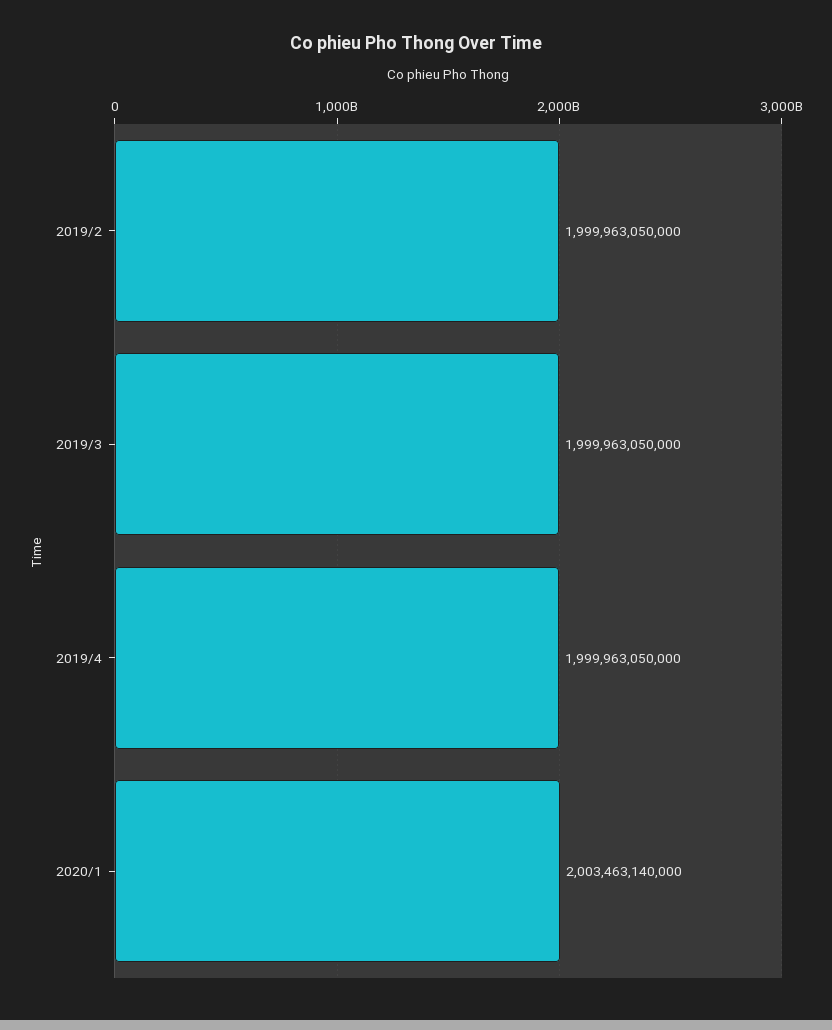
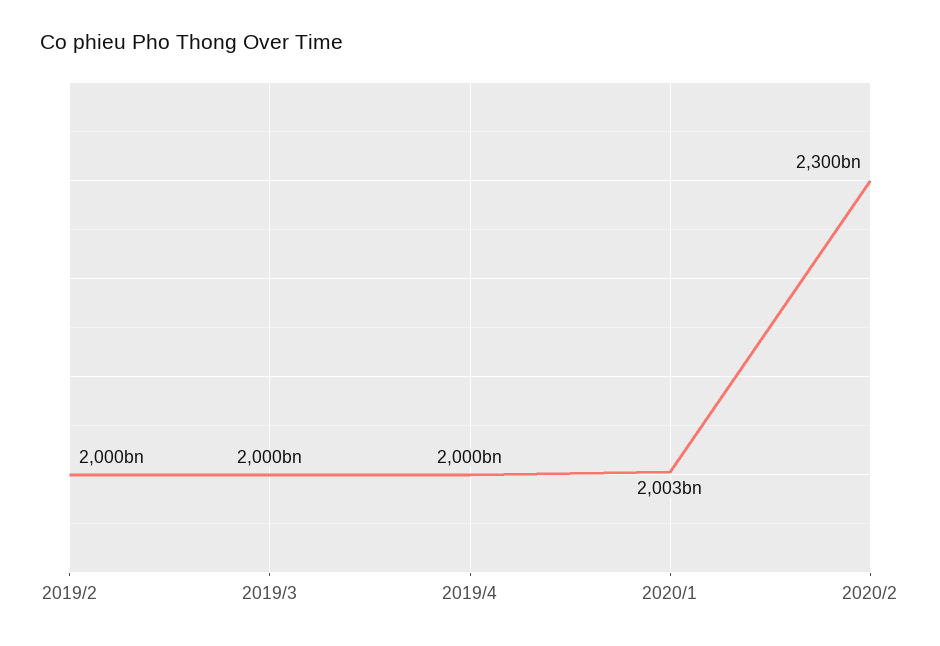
2020/2: none -> 2300000000000

